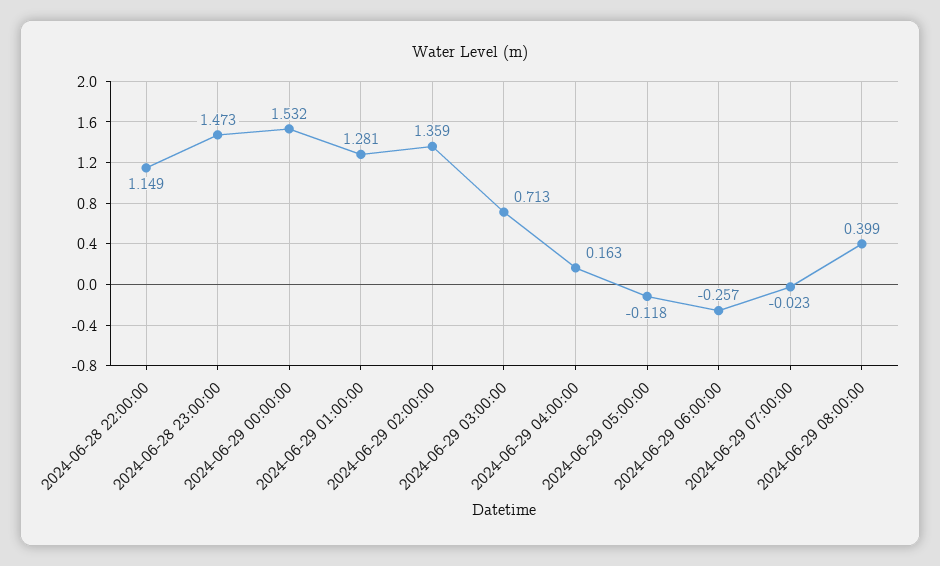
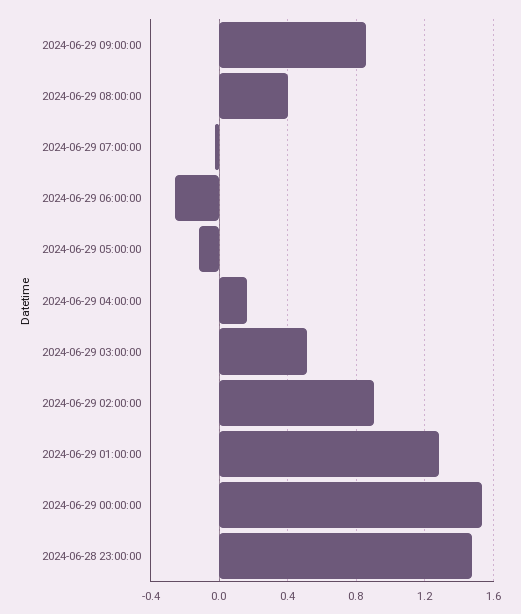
2024-06-28 22:00:00: 1.149 -> none
2024-06-29 02:00:00: 1.359 -> 0.9
2024-06-29 03:00:00: 0.713 -> 0.5
2024-06-29 09:00:00: none -> 0.85

